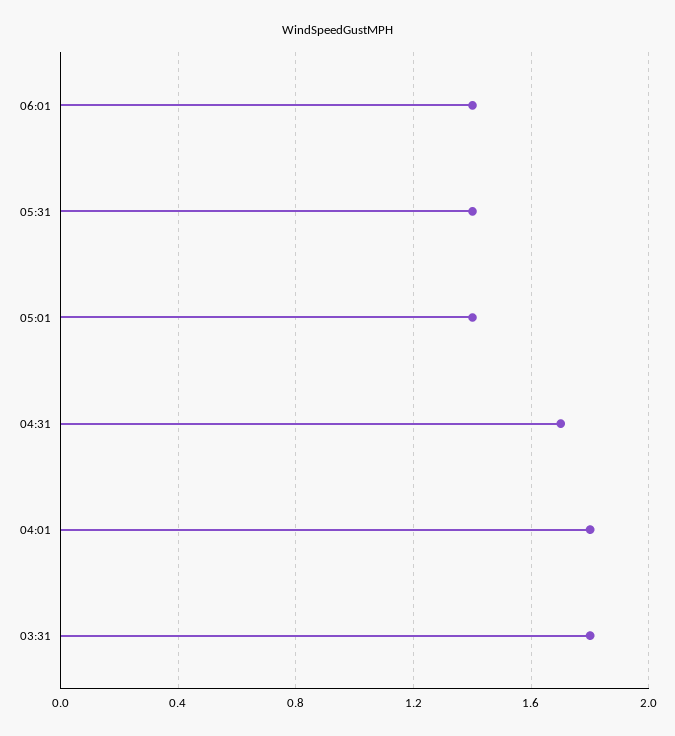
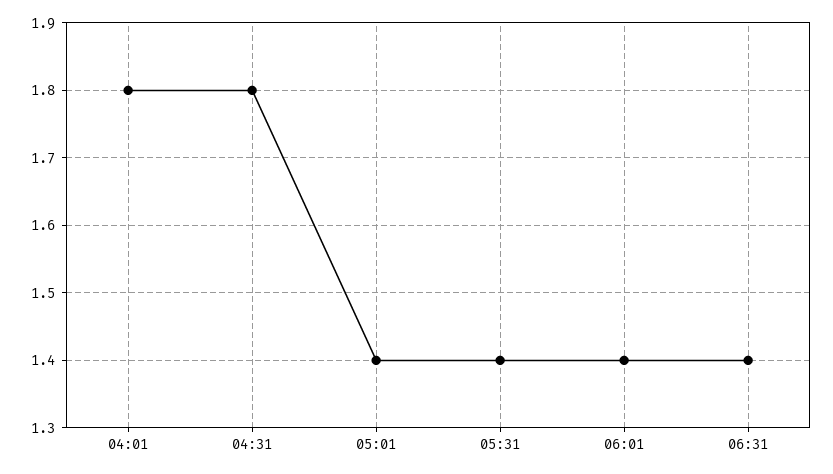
04:31: 1.7 -> 1.8
03:31: 1.8 -> none
06:31: none -> 1.4

